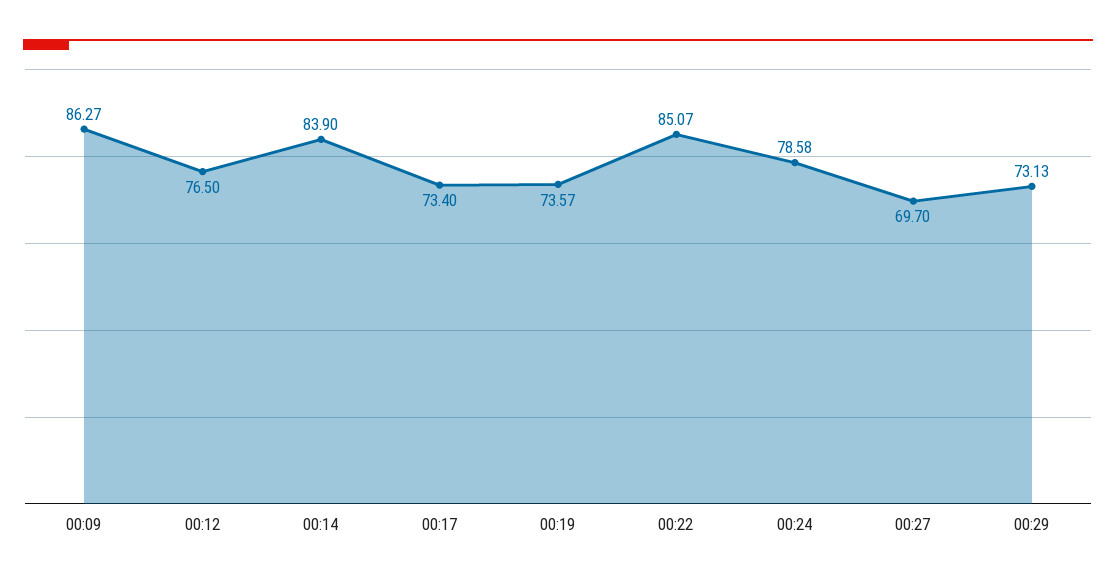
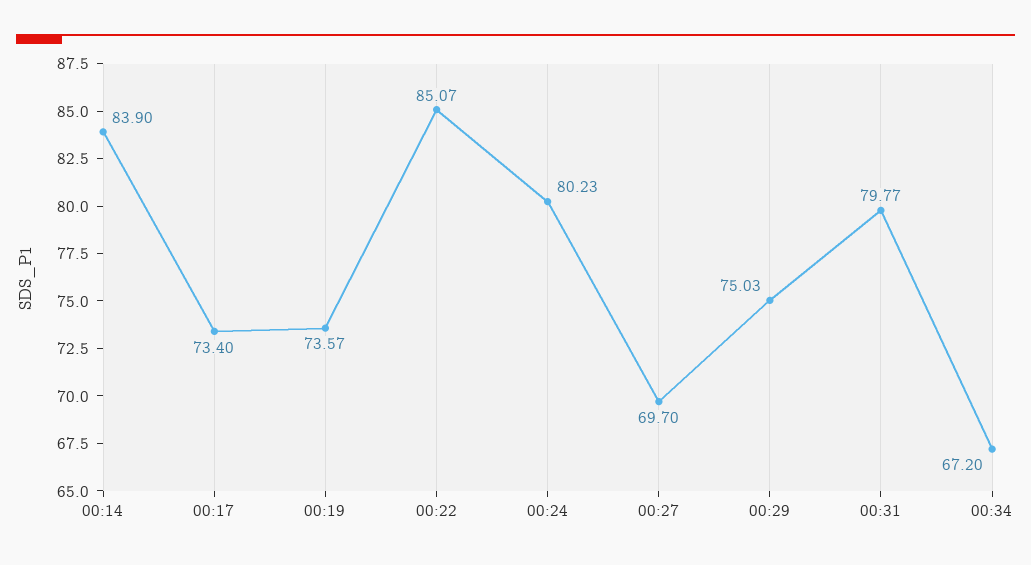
00:09: 86.27 -> none
00:12: 76.5 -> none
00:24: 78.58 -> 80.23
00:29: 73.13 -> 75.03
00:31: none -> 79.77
00:34: none -> 67.2

